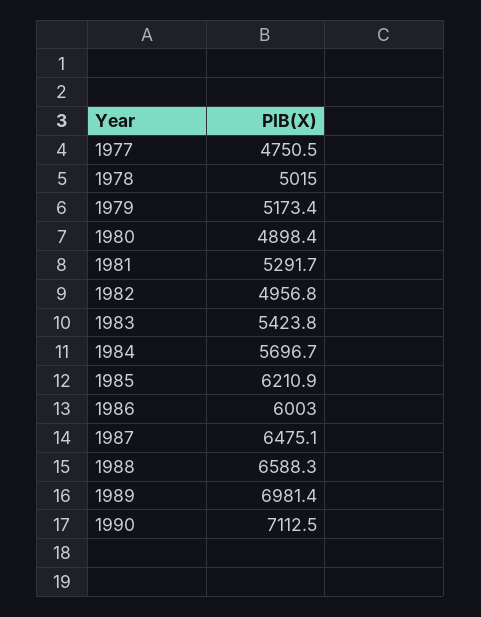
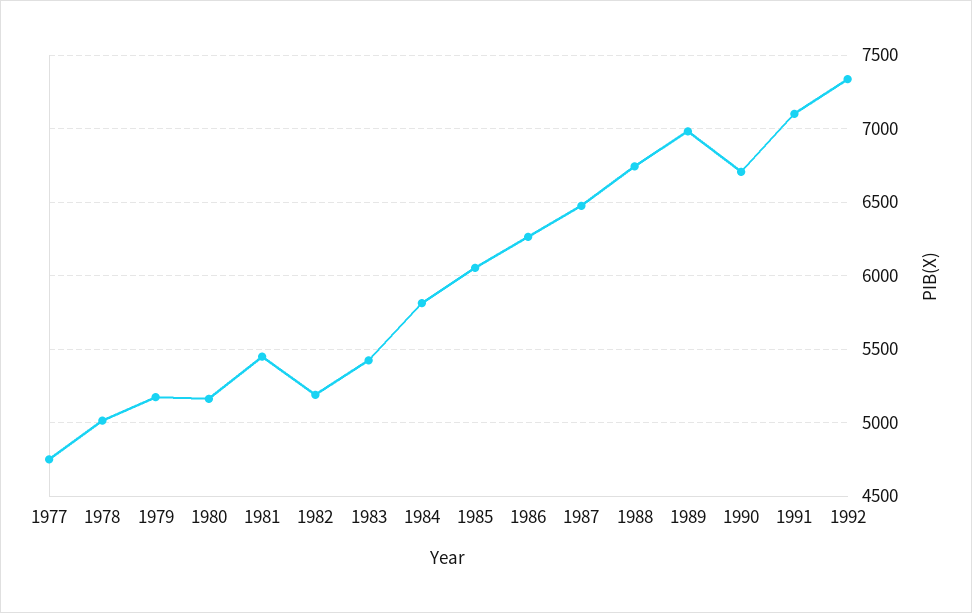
1980: 4898.4 -> 5150
1981: 5291.7 -> 5450
1982: 4956.8 -> 5200
1984: 5696.7 -> 5800
1985: 6210.9 -> 6050
1986: 6003 -> 6250
1988: 6588.3 -> 6750
1990: 7112.5 -> 6700
1991: none -> 7100
1992: none -> 7350

